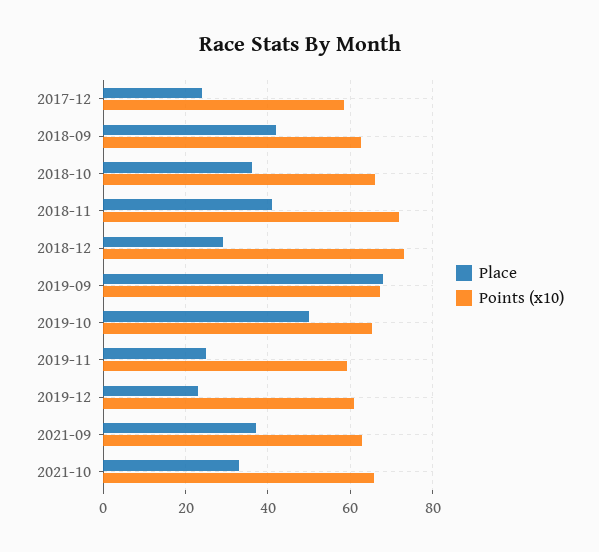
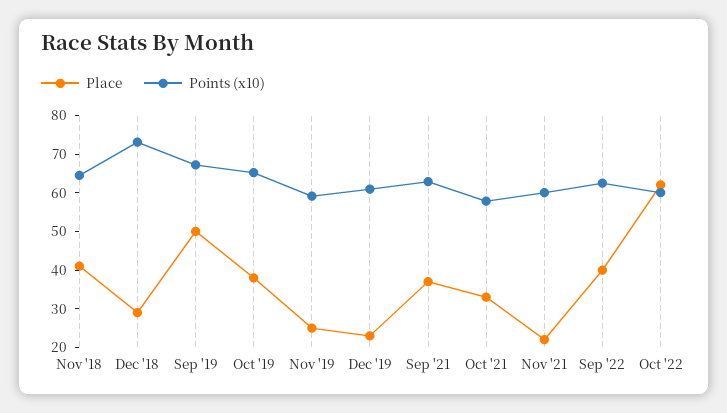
Place, 2017-12: 24 -> none
Points (x10), 2017-12: 58 -> none
Place, 2018-09: 42 -> none
Points (x10), 2018-09: 62 -> none
Place, 2018-10: 36 -> none
Points (x10), 2018-10: 66 -> none
Points (x10), 2018-11: 72 -> 65
Place, 2019-09: 68 -> 50
Place, 2019-10: 50 -> 37.5
Points (x10), 2021-10: 66 -> 57.5
Place, Nov '21: none -> 22.5
Points (x10), Nov '21: none -> 60
Place, Sep '22: none -> 40
Points (x10), Sep '22: none -> 62.5
Place, Oct '22: none -> 62.5
Points (x10), Oct '22: none -> 60

